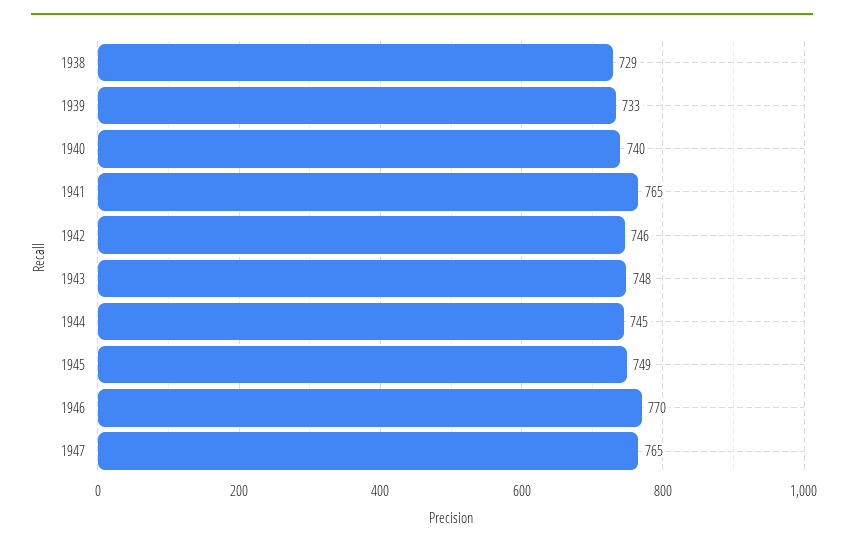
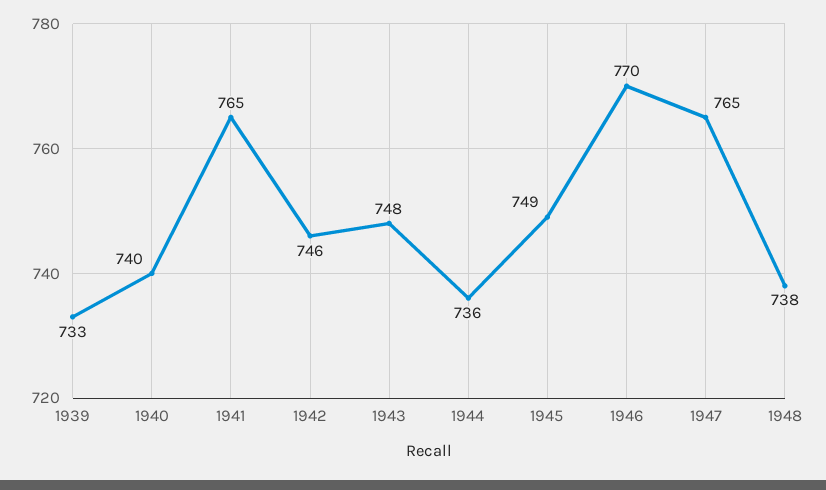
1938: 729 -> none
1944: 745 -> 736
1948: none -> 738

